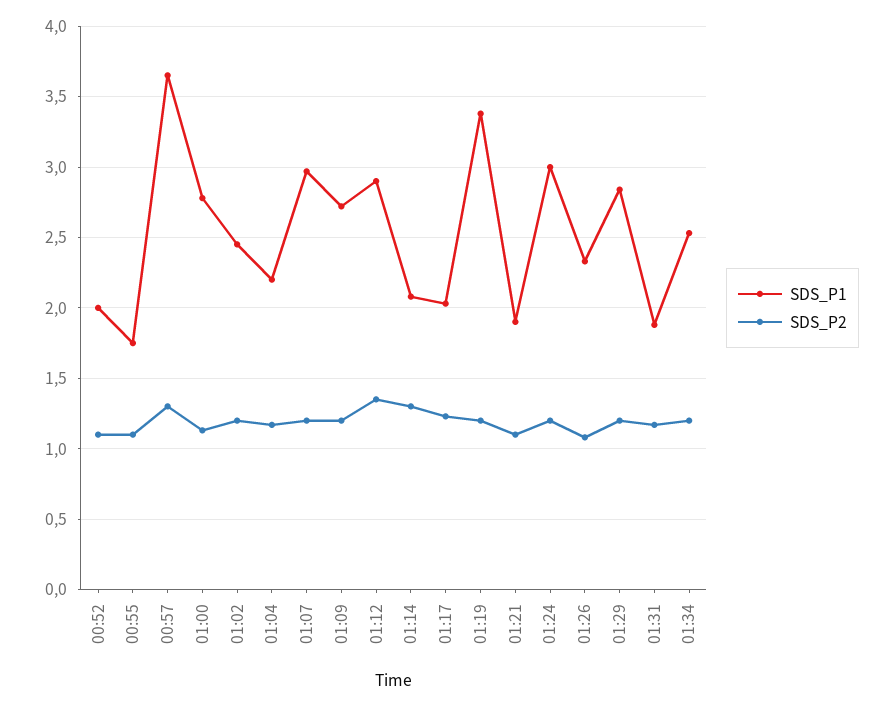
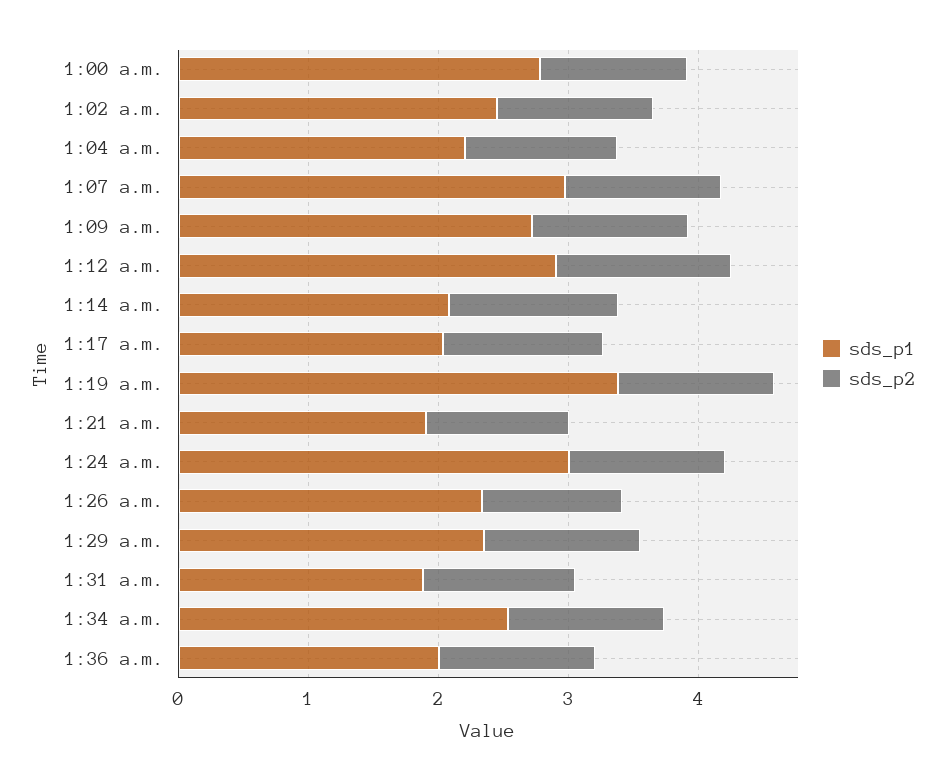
SDS_P1, 00:52: 2 -> none
SDS_P2, 00:52: 1.1 -> none
SDS_P1, 00:55: 1.75 -> none
SDS_P2, 00:55: 1.1 -> none
SDS_P1, 00:57: 3.65 -> none
SDS_P2, 00:57: 1.3 -> none
SDS_P1, 01:29: 2.85 -> 2.4
SDS_P1, 1:36 a.m.: none -> 2
SDS_P2, 1:36 a.m.: none -> 1.2

